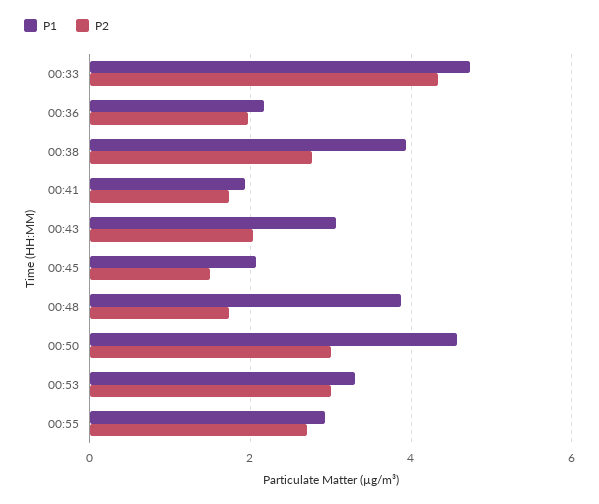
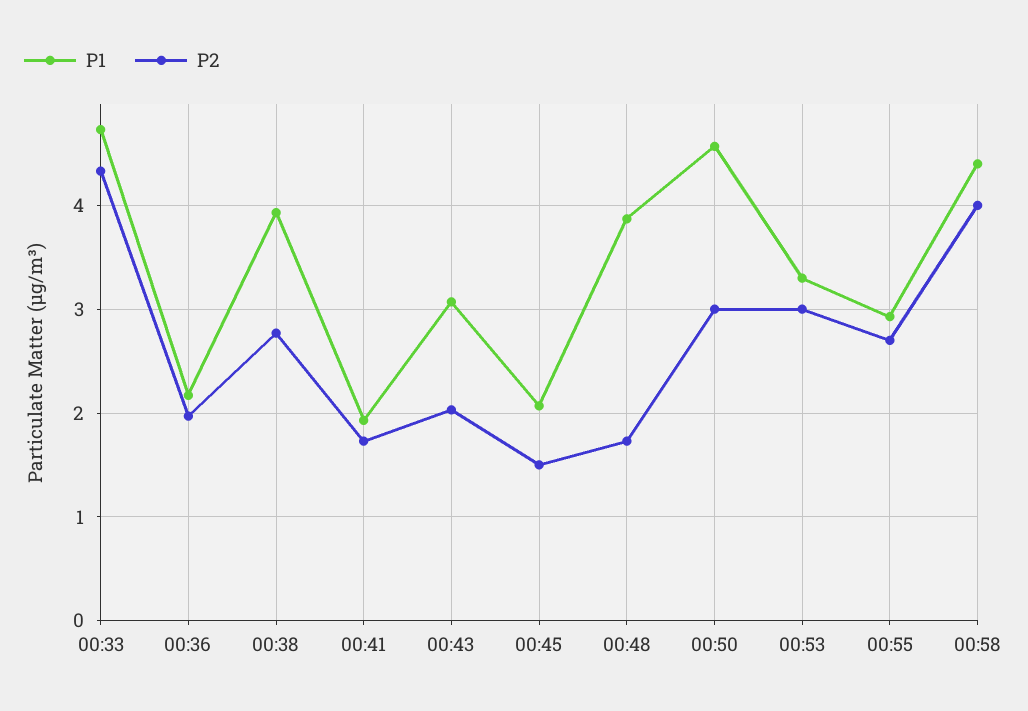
P1, 00:58: none -> 4.4
P2, 00:58: none -> 4

